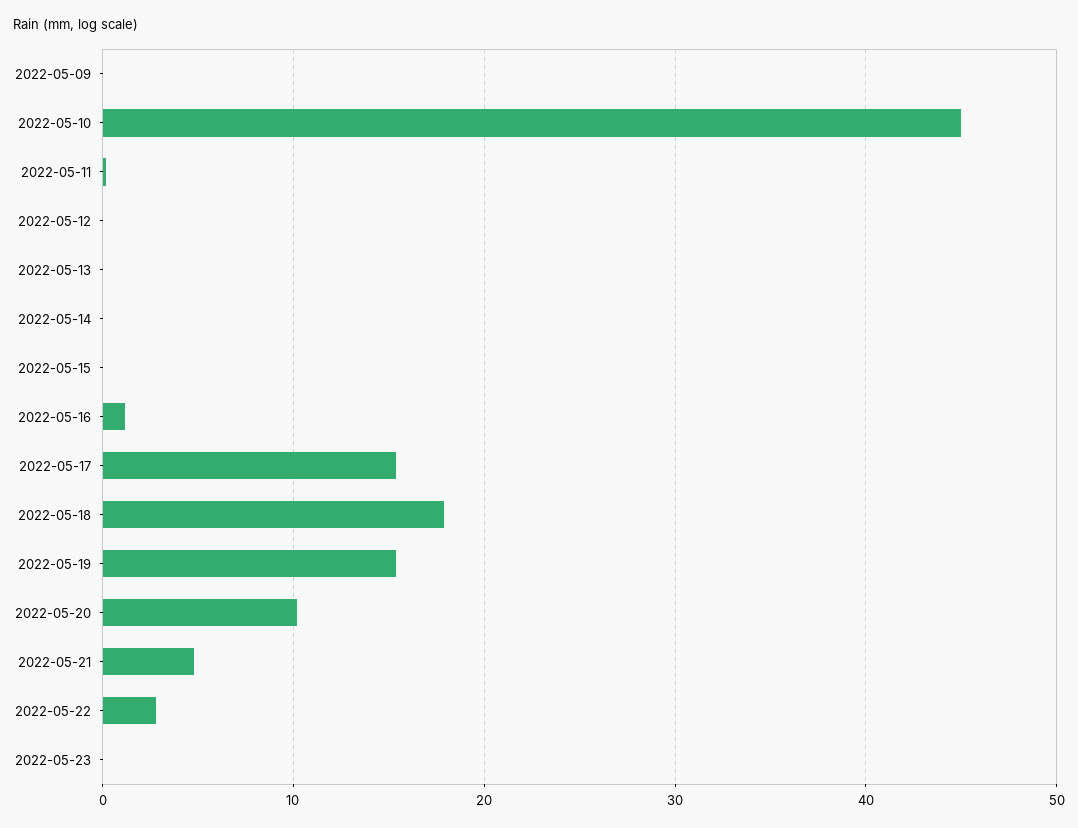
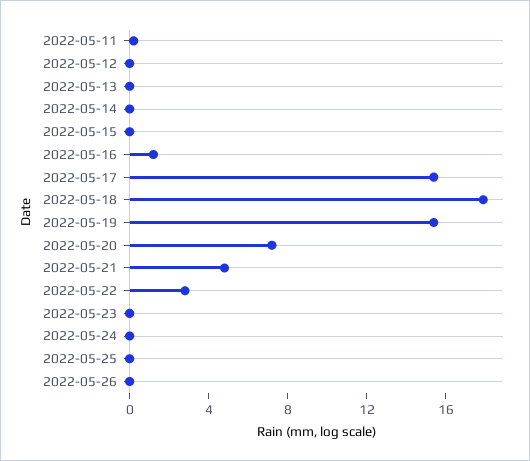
2022-05-09: 0 -> none
2022-05-10: 45 -> none
2022-05-20: 10 -> 7
2022-05-24: none -> 0
2022-05-25: none -> 0
2022-05-26: none -> 0

